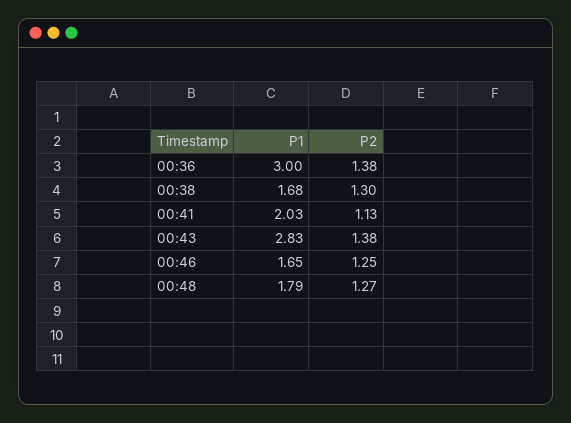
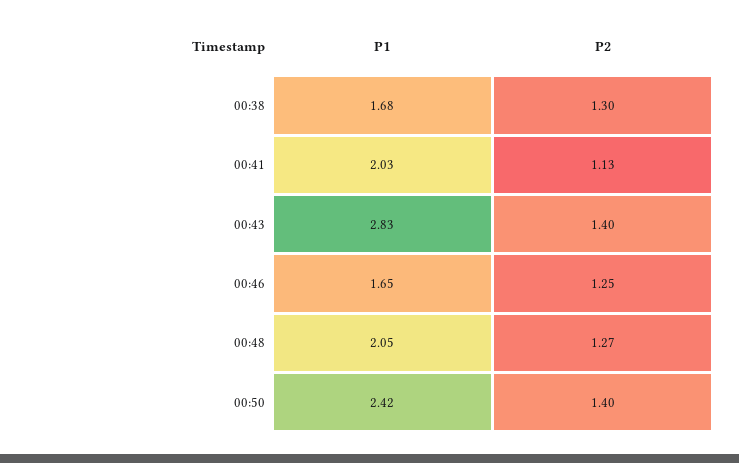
P1, 00:36: 3 -> none
P2, 00:36: 1.38 -> none
P2, 00:43: 1.38 -> 1.4
P1, 00:48: 1.79 -> 2.05
P1, 00:50: none -> 2.42
P2, 00:50: none -> 1.4

